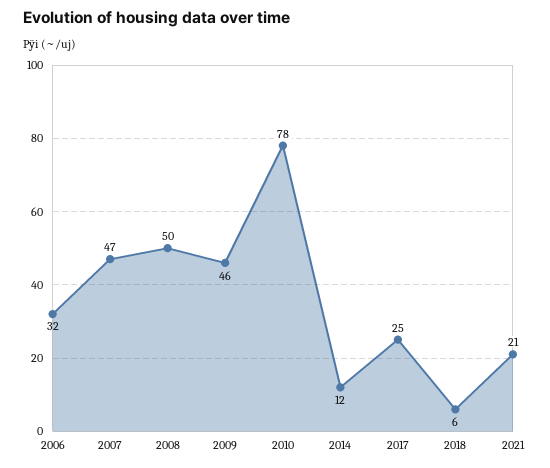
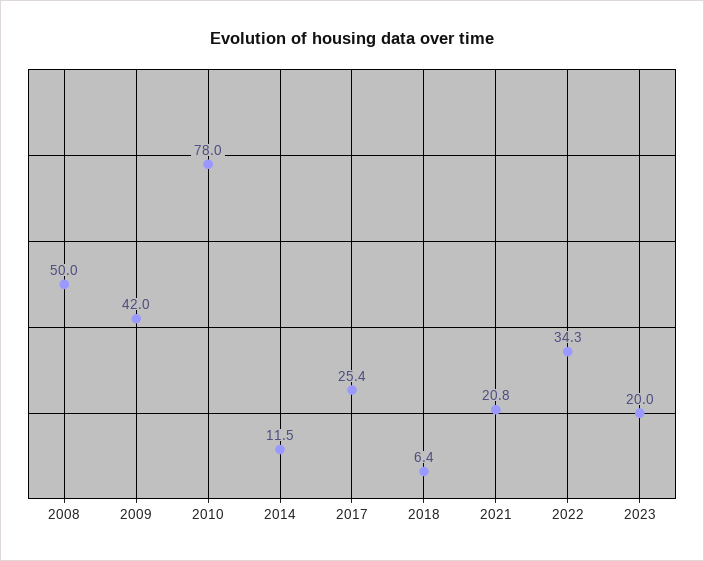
2006: 32 -> none
2007: 47 -> none
2009: 46 -> 42
2022: none -> 34.3
2023: none -> 20

